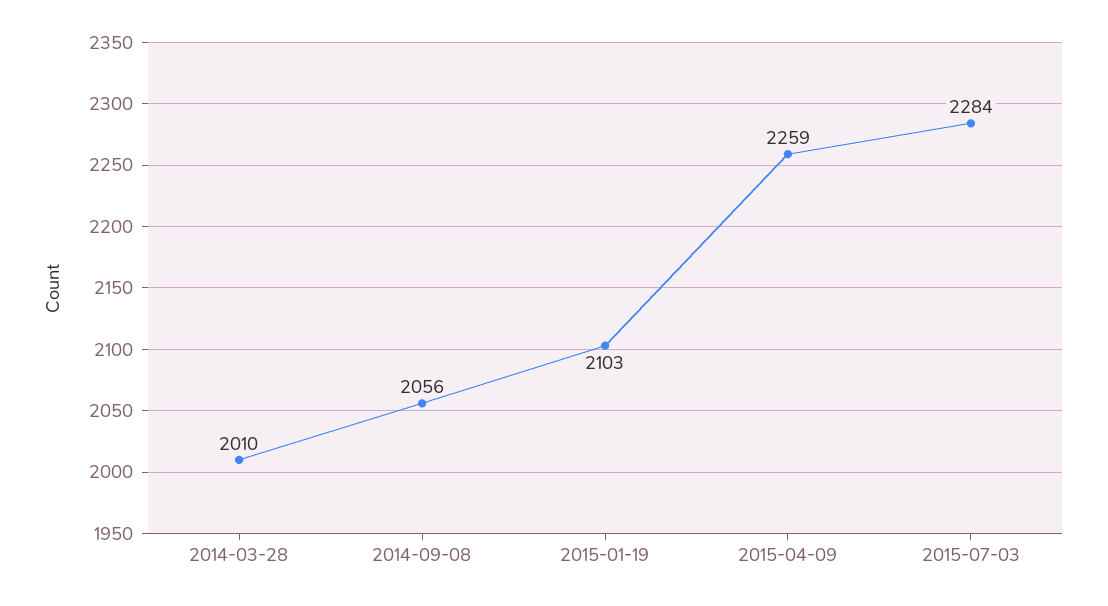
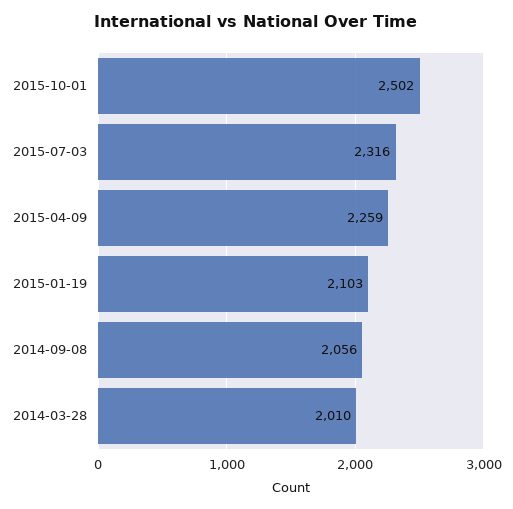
2015-07-03: 2284 -> 2316
2015-10-01: none -> 2502

